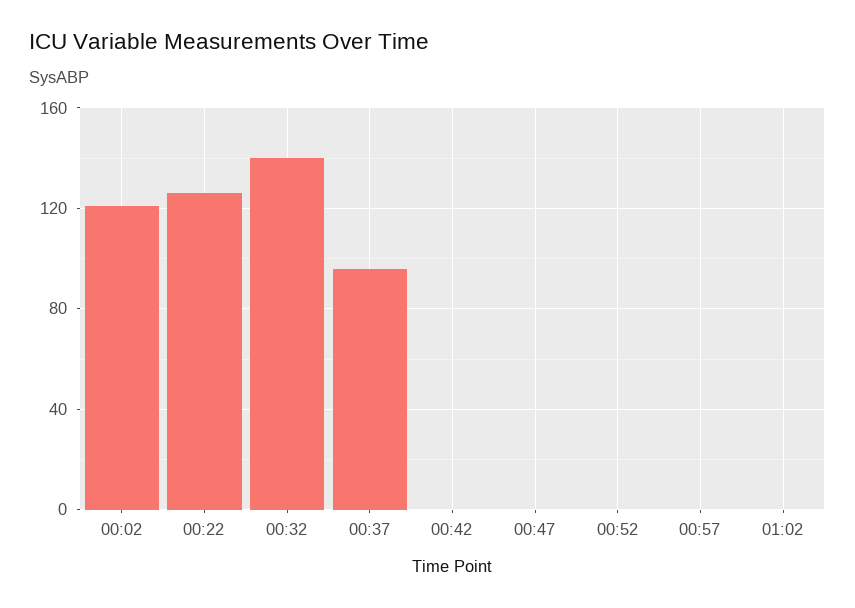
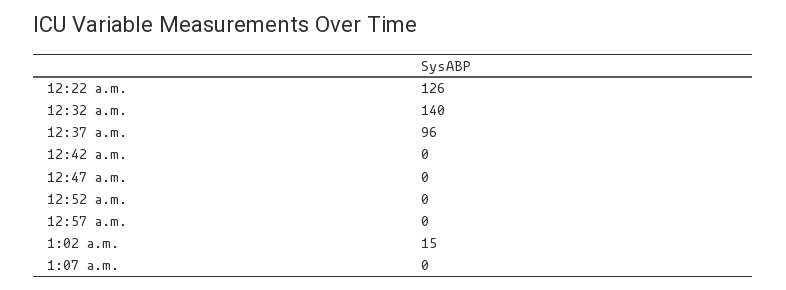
00:02: 120 -> none
01:02: 0 -> 15
1:07 a.m.: none -> 0

